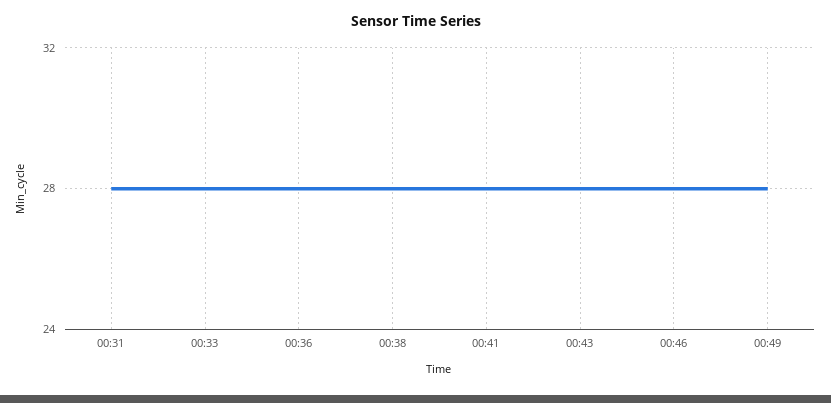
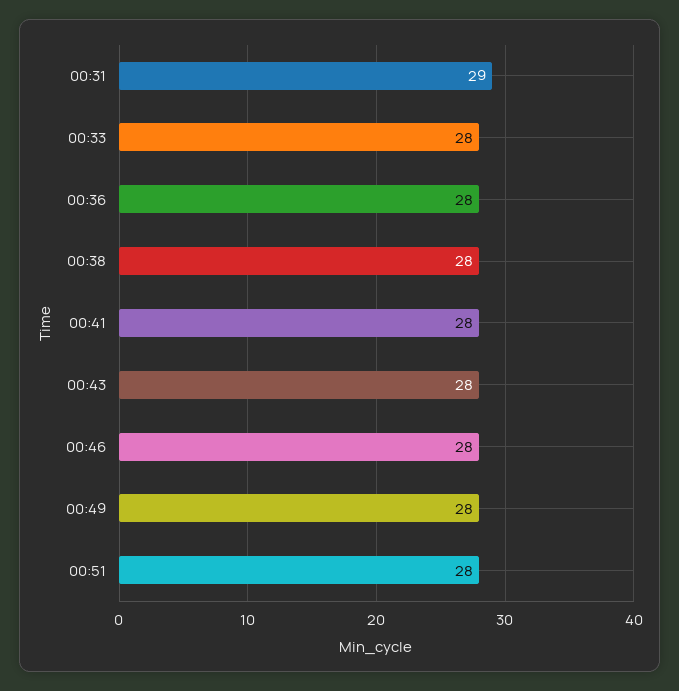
00:31: 28 -> 29
00:51: none -> 28

